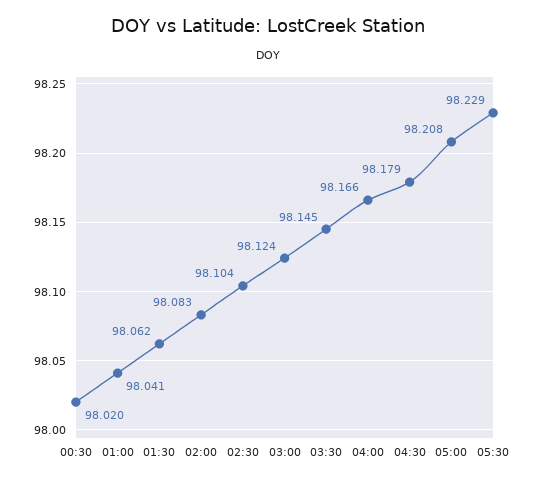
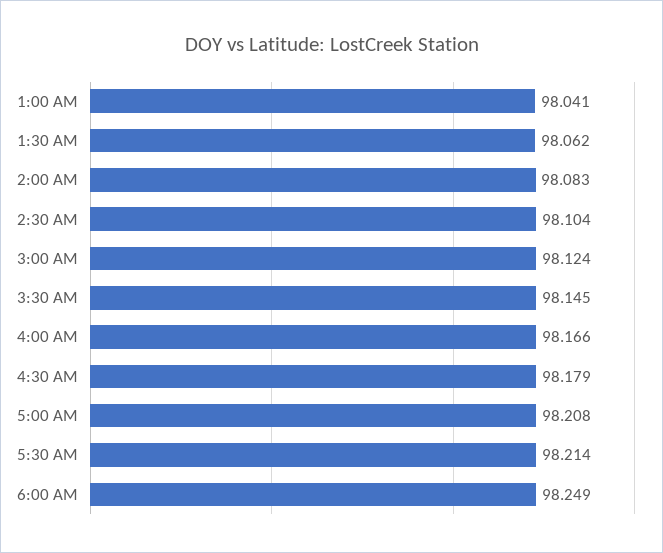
00:30: 98.02 -> none
05:30: 98.229 -> 98.214
6:00 AM: none -> 98.249

